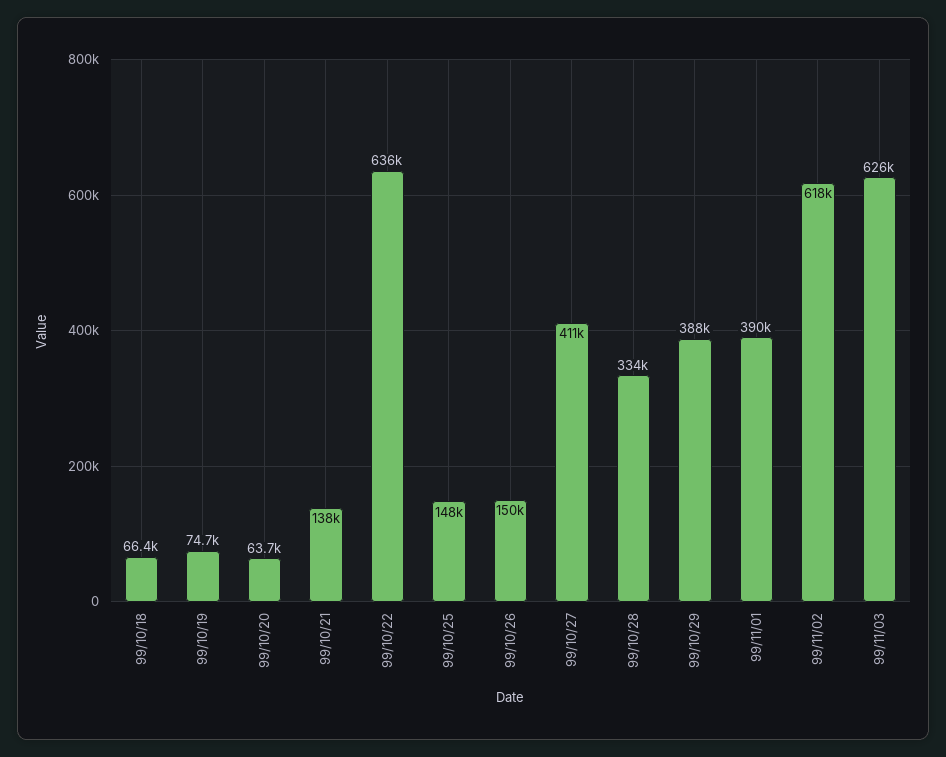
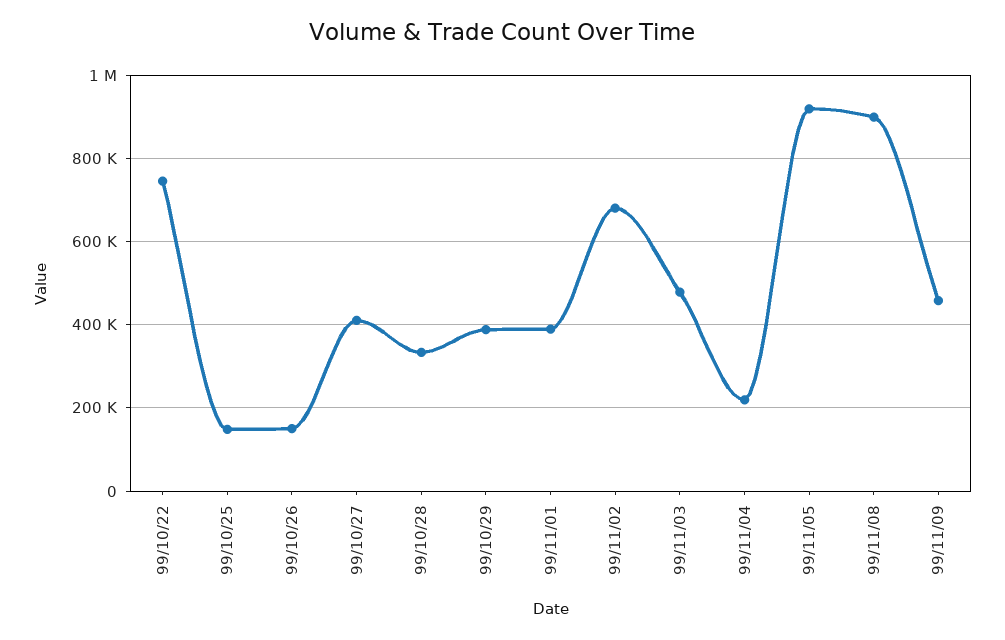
99/10/18: 66400 -> none
99/10/19: 74700 -> none
99/10/20: 63700 -> none
99/10/21: 138000 -> none
99/10/22: 636000 -> 740000
99/11/02: 618000 -> 680000
99/11/03: 626000 -> 480000
99/11/04: none -> 220000
99/11/05: none -> 920000
99/11/08: none -> 900000
99/11/09: none -> 460000

